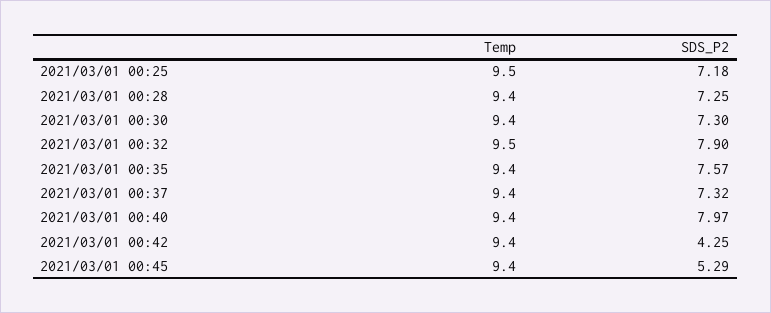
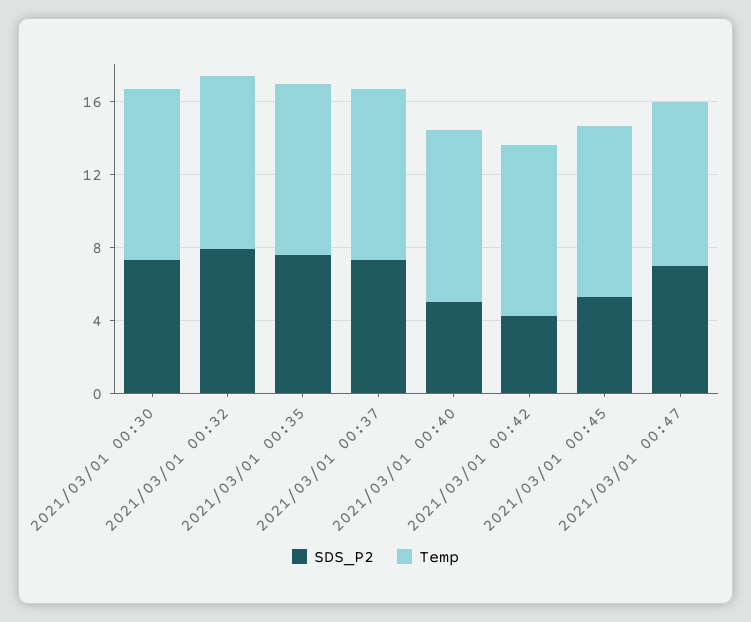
Temp, 2021/03/01 00:25: 9.5 -> none
SDS_P2, 2021/03/01 00:25: 7.18 -> none
Temp, 2021/03/01 00:28: 9.4 -> none
SDS_P2, 2021/03/01 00:28: 7.25 -> none
SDS_P2, 2021/03/01 00:40: 7.97 -> 5
SDS_P2, 2021/03/01 00:47: none -> 7
Temp, 2021/03/01 00:47: none -> 9

